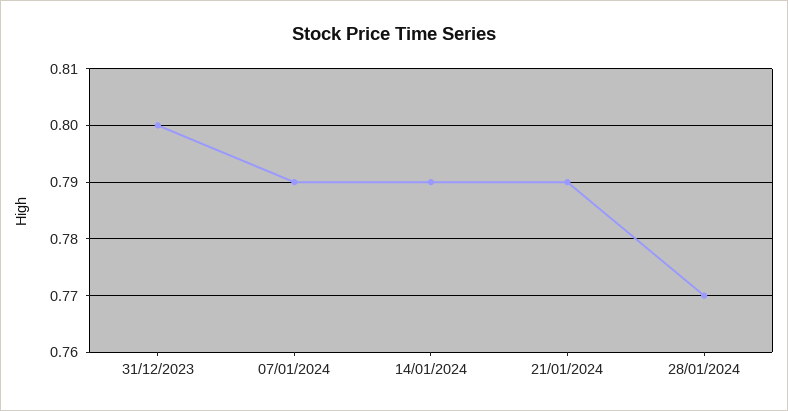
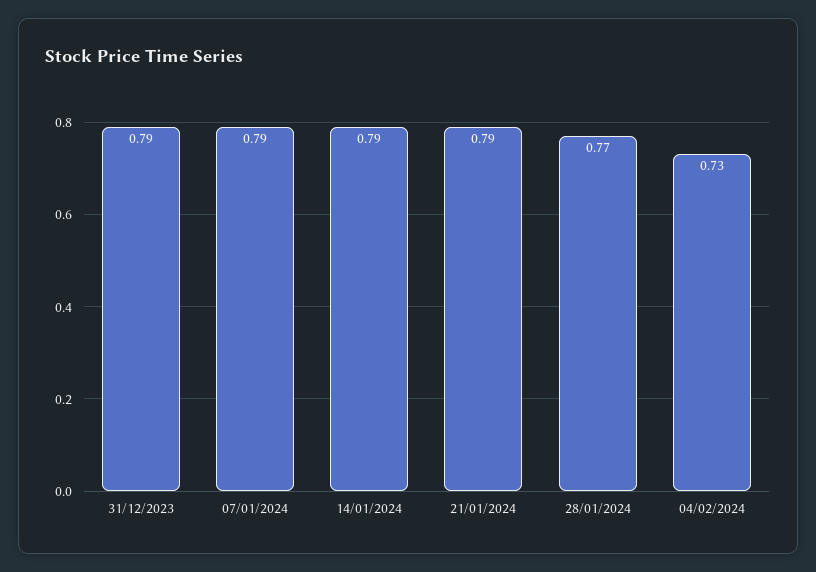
31/12/2023: 0.8 -> 0.79
04/02/2024: none -> 0.73

